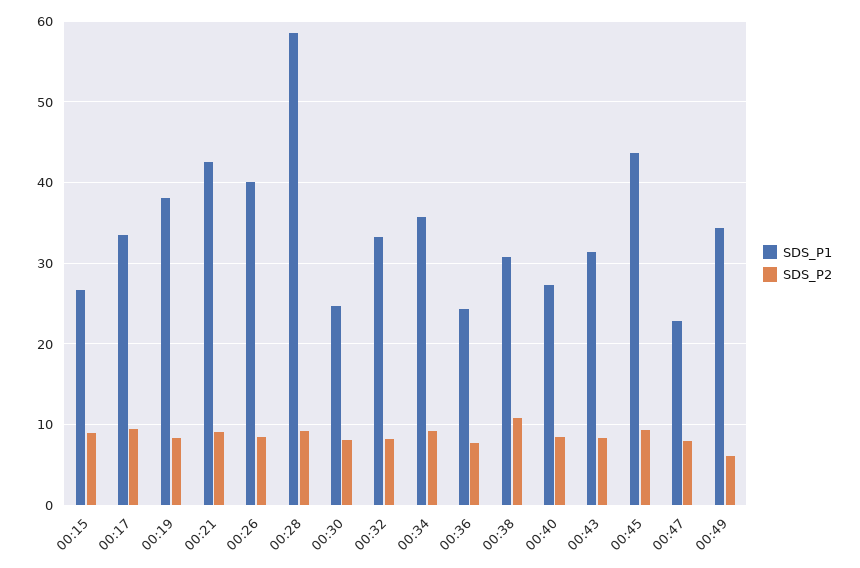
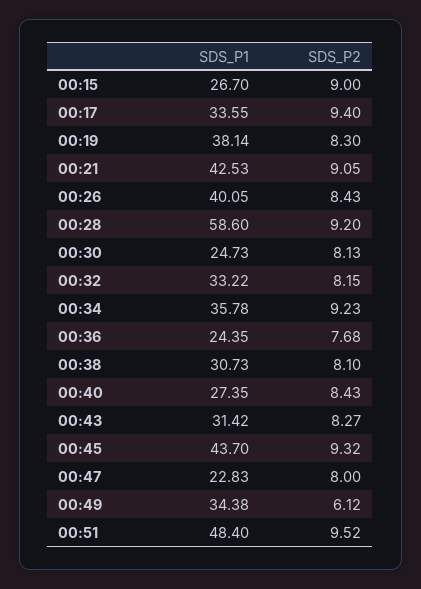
SDS_P2, 00:38: 11 -> 8.1
SDS_P1, 00:51: none -> 48.4
SDS_P2, 00:51: none -> 9.52

